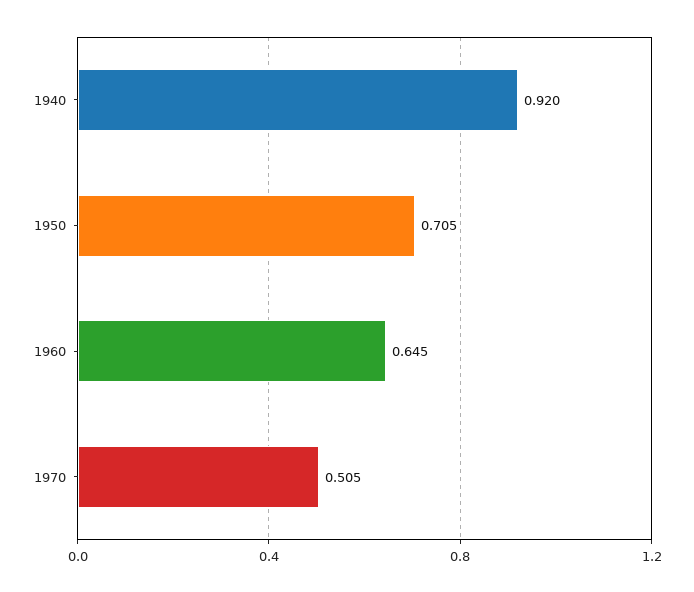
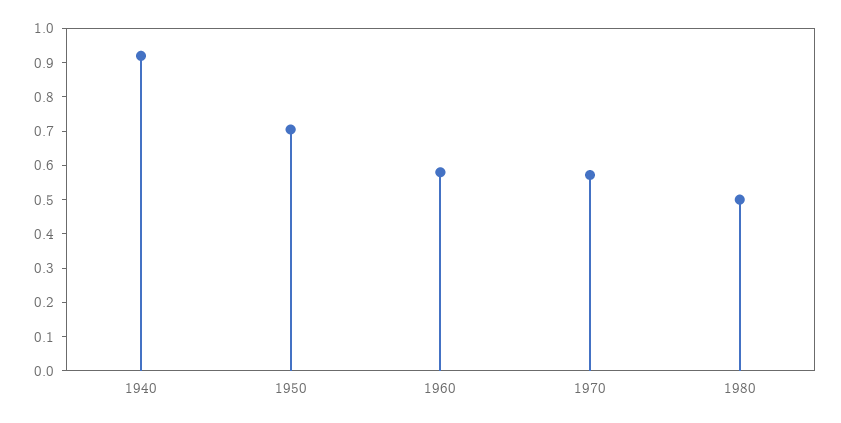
1960: 0.645 -> 0.575
1970: 0.505 -> 0.575
1980: none -> 0.5

